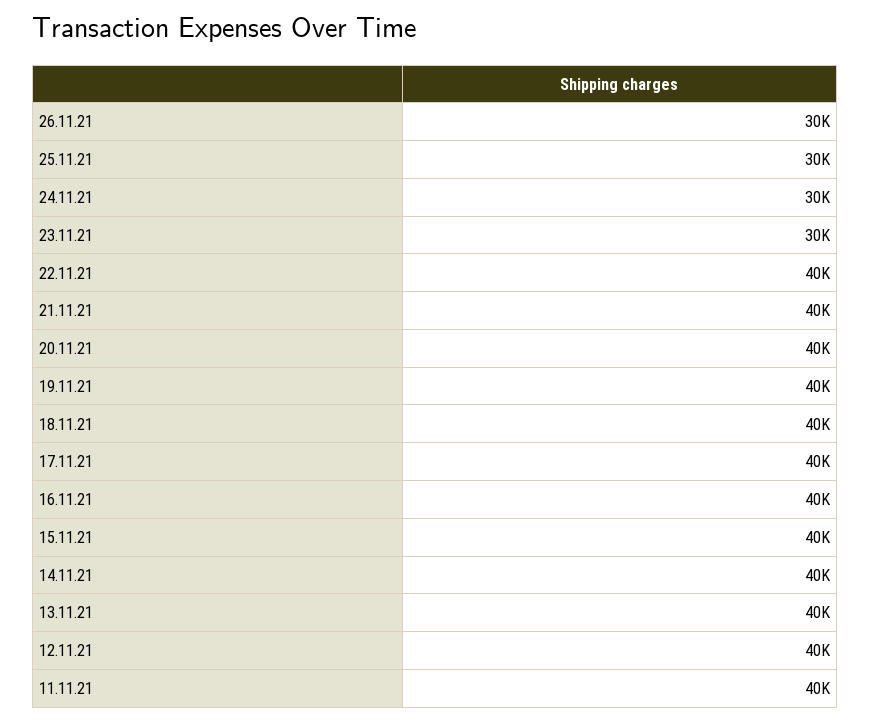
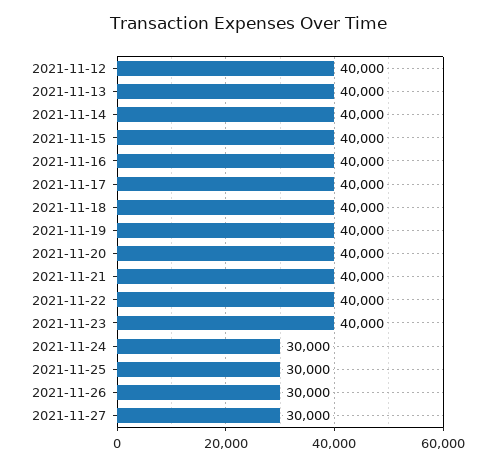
23.11.21: 30000 -> 40000
11.11.21: 40000 -> none
2021-11-27: none -> 30000

